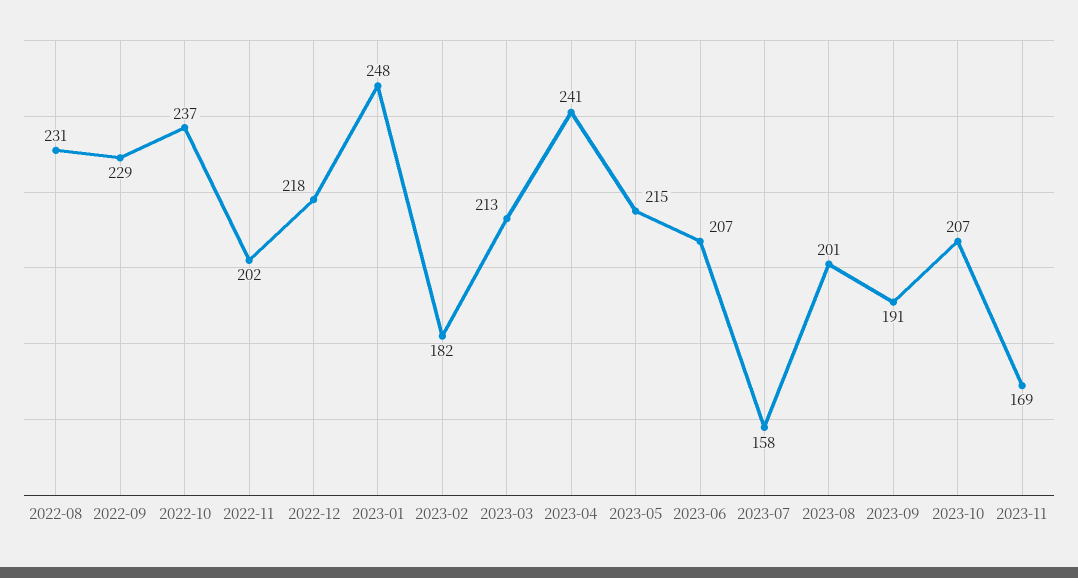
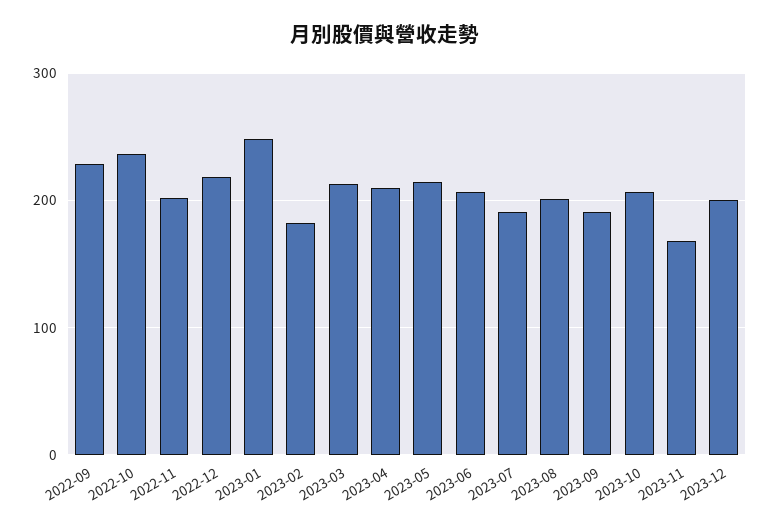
2022-08: 231 -> none
2023-04: 241 -> 210
2023-07: 158 -> 190
2023-12: none -> 200

